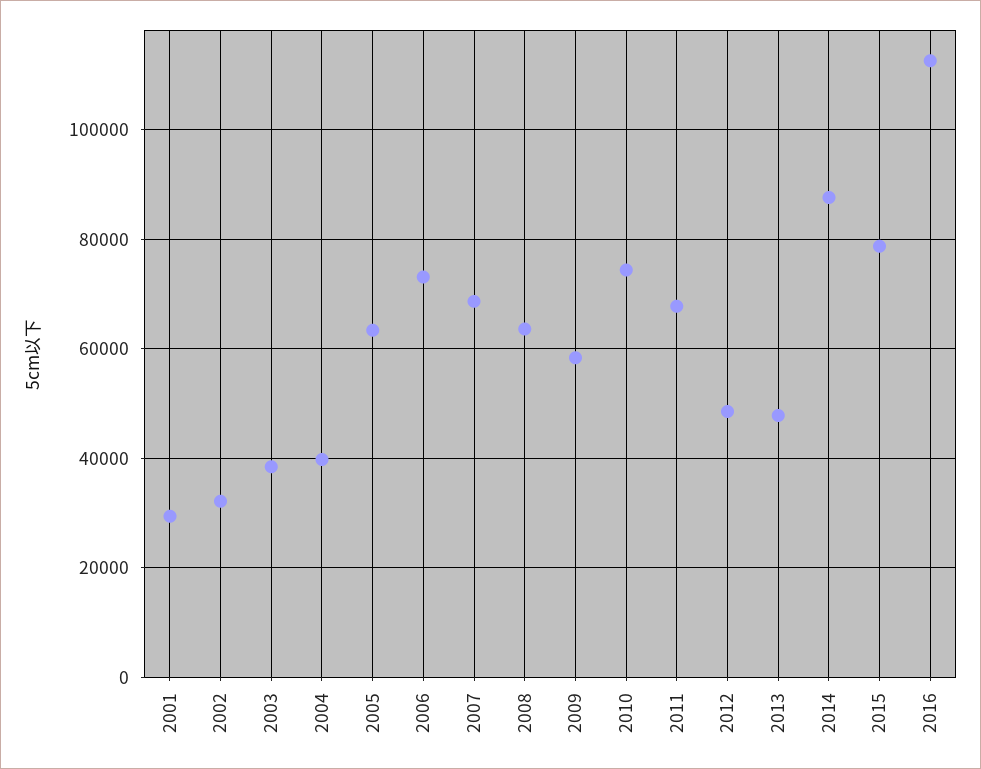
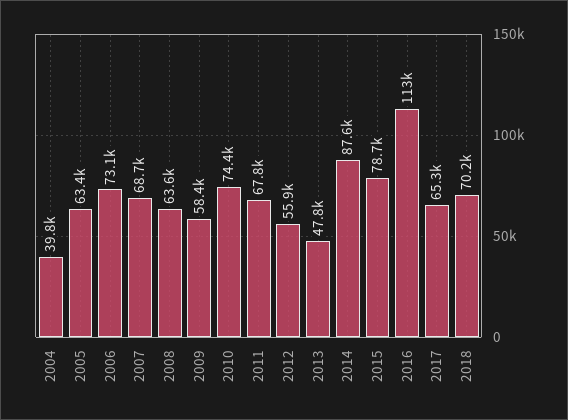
2001: 30000 -> none
2002: 32000 -> none
2003: 38000 -> none
2012: 48000 -> 55900
2017: none -> 65300
2018: none -> 70200

